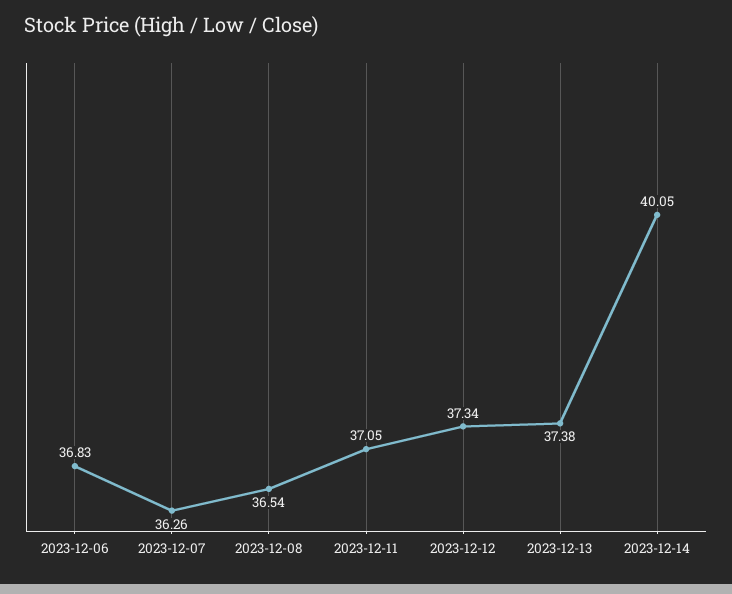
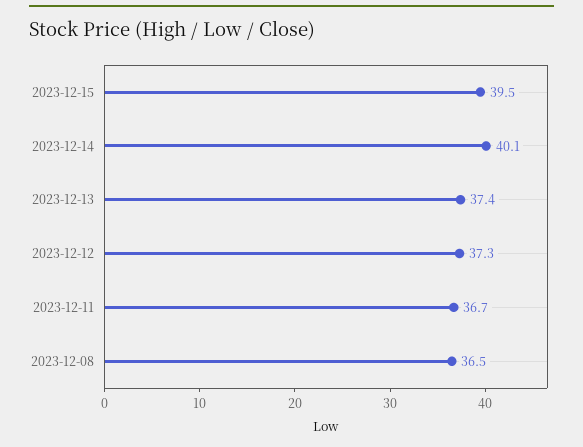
2023-12-06: 36.83 -> none
2023-12-07: 36.26 -> none
2023-12-11: 37.05 -> 36.7
2023-12-15: none -> 39.5

